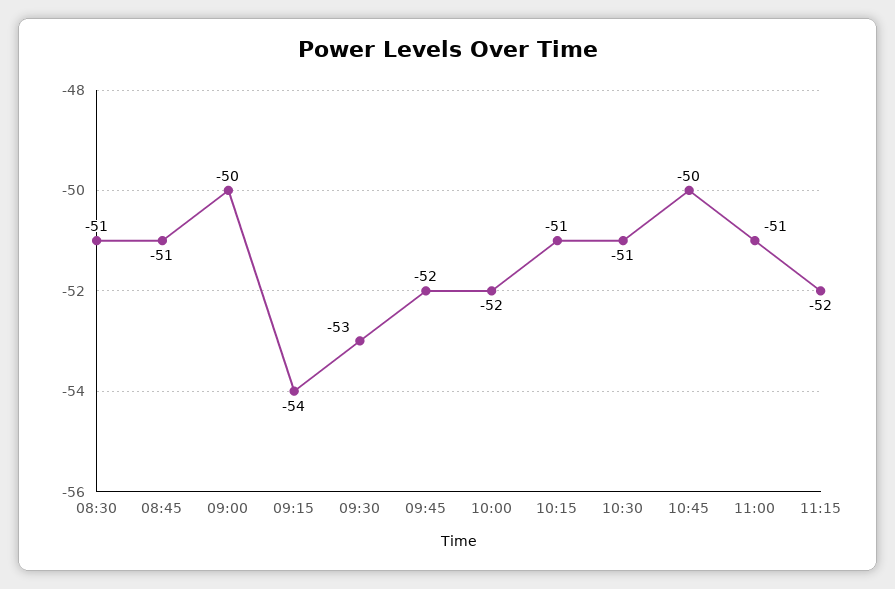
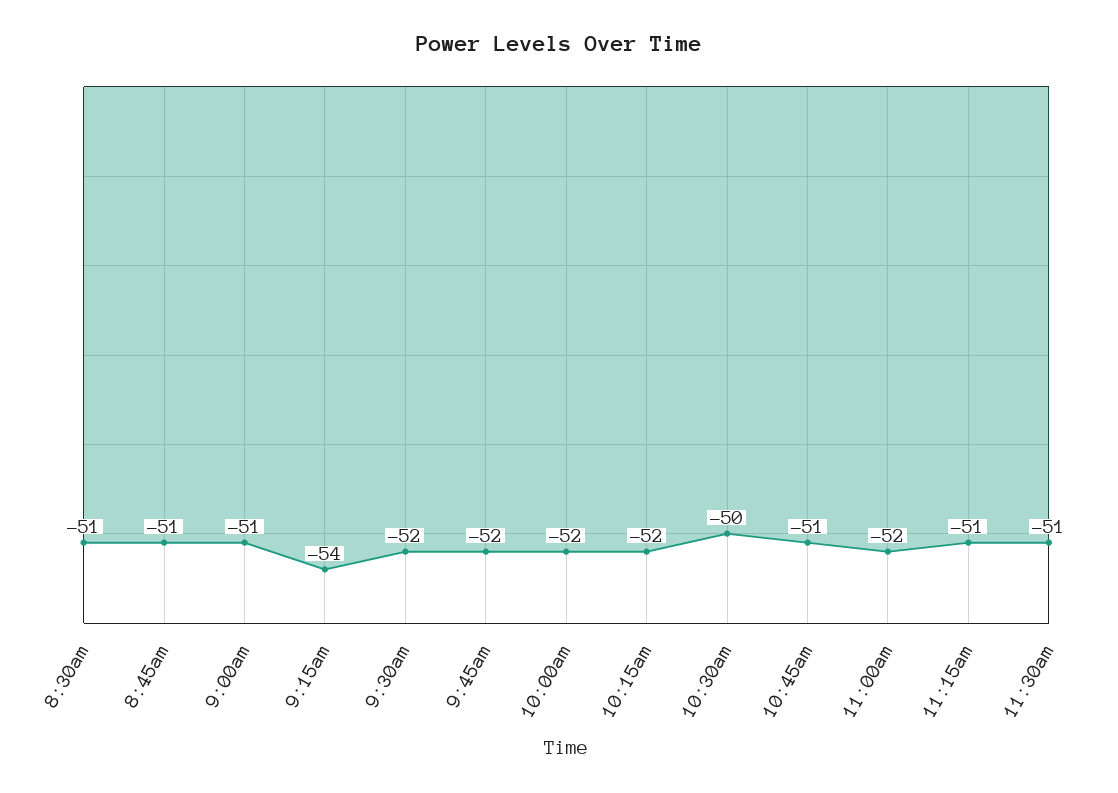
09:00: -50 -> -51
09:30: -53 -> -52
10:15: -51 -> -52
10:30: -51 -> -50
10:45: -50 -> -51
11:00: -51 -> -52
11:15: -52 -> -51
11:30am: none -> -51

